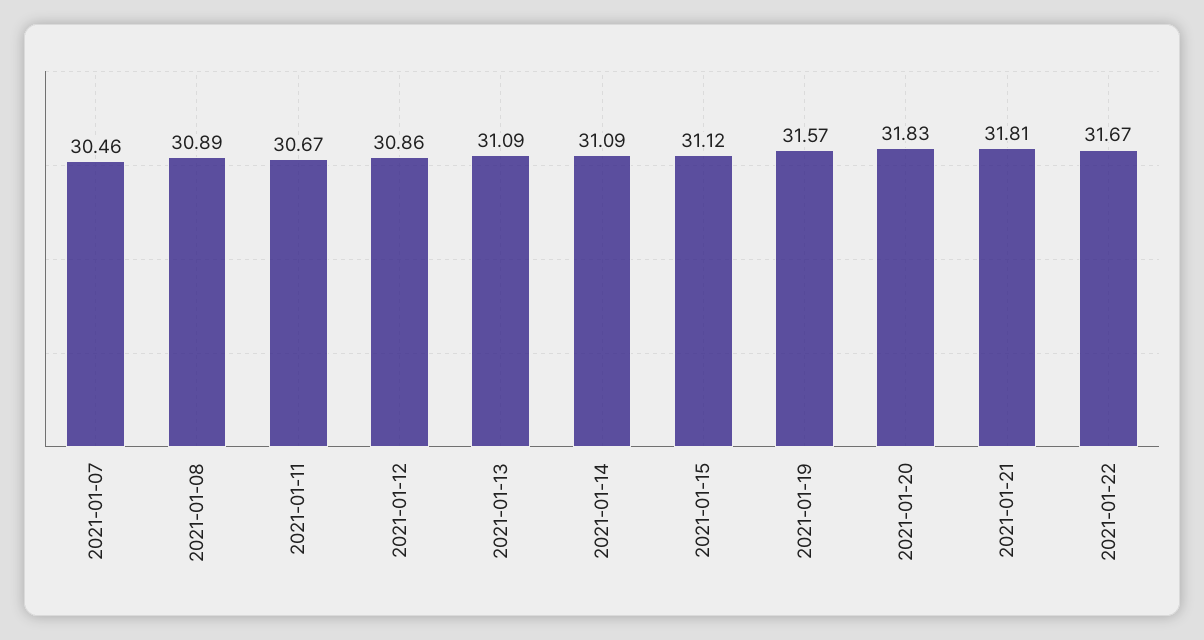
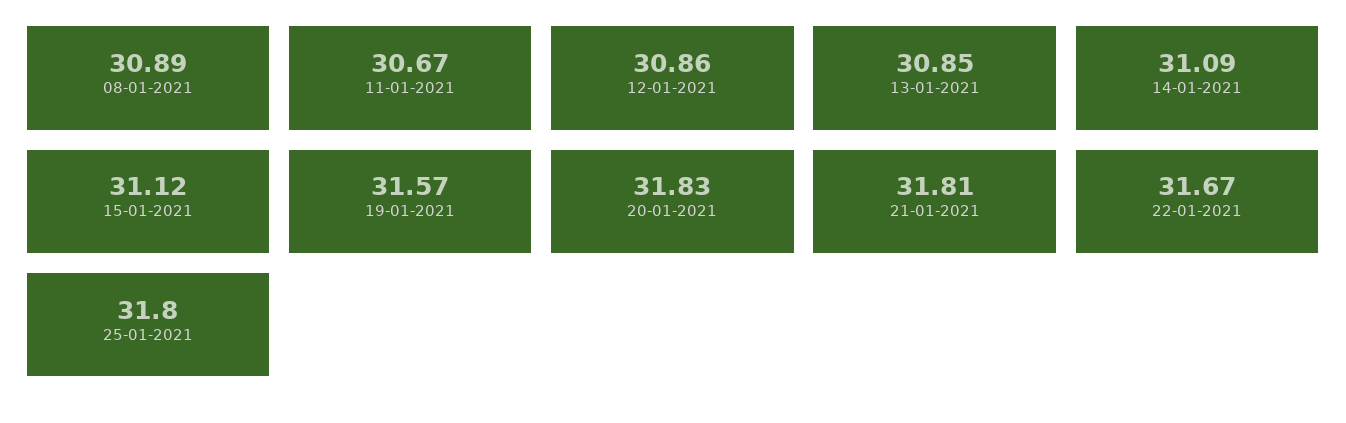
2021-01-07: 30.46 -> none
2021-01-13: 31.09 -> 30.85
25-01-2021: none -> 31.8

